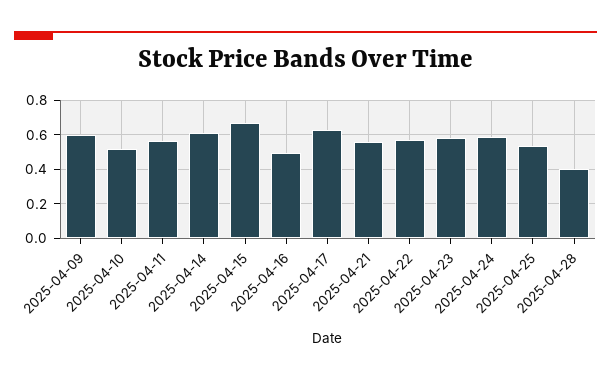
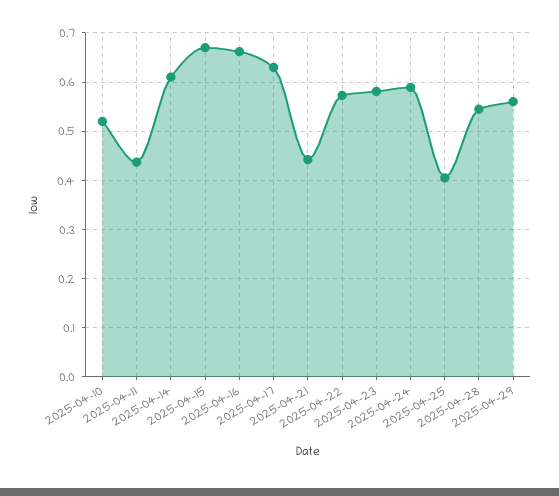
2025-04-09: 0.6 -> none
2025-04-11: 0.55 -> 0.44
2025-04-16: 0.5 -> 0.66
2025-04-21: 0.55 -> 0.44
2025-04-25: 0.55 -> 0.4
2025-04-28: 0.4 -> 0.54
2025-04-29: none -> 0.56

